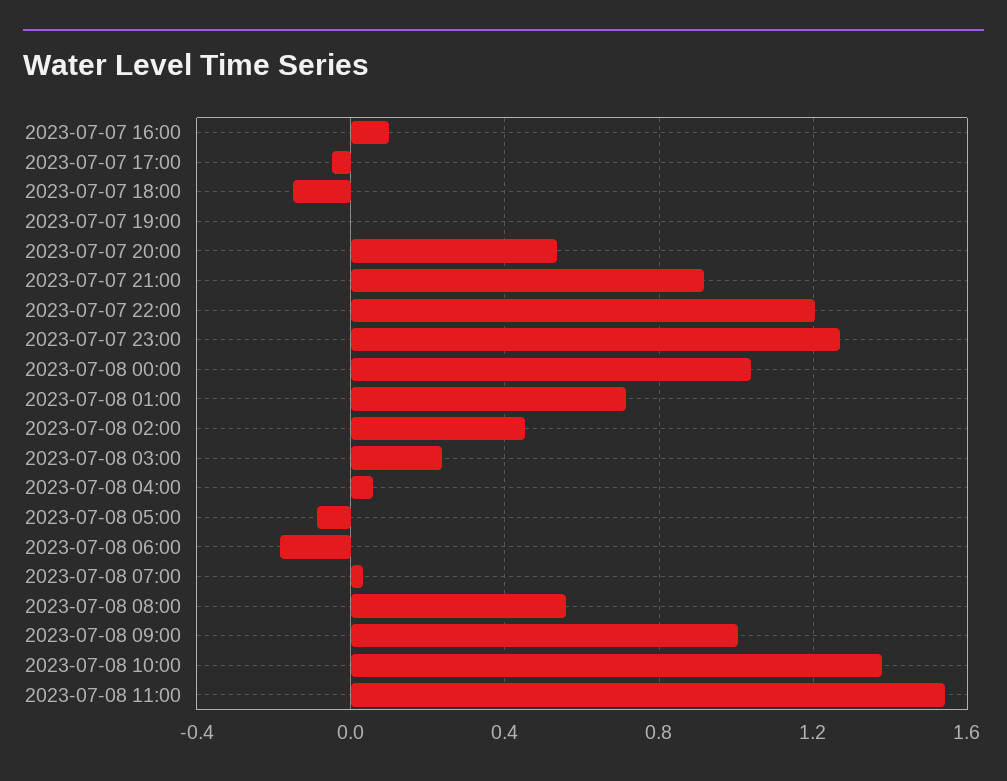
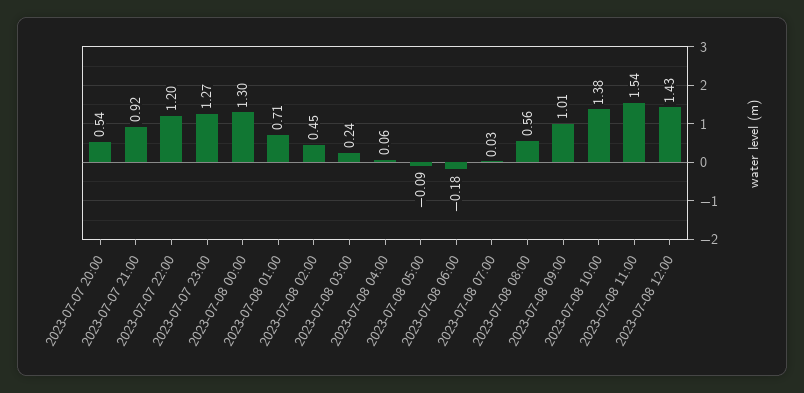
2023-07-07 16:00: 0.1 -> none
2023-07-07 17:00: -0.05 -> none
2023-07-07 18:00: -0.15 -> none
2023-07-07 19:00: 0 -> none
2023-07-08 00:00: 1.05 -> 1.3
2023-07-08 12:00: none -> 1.43

